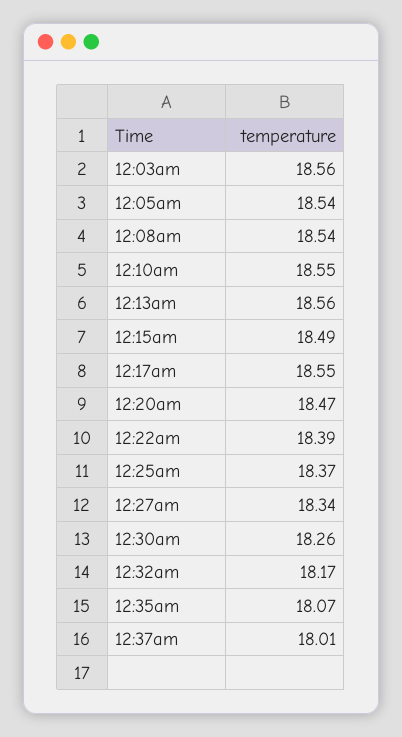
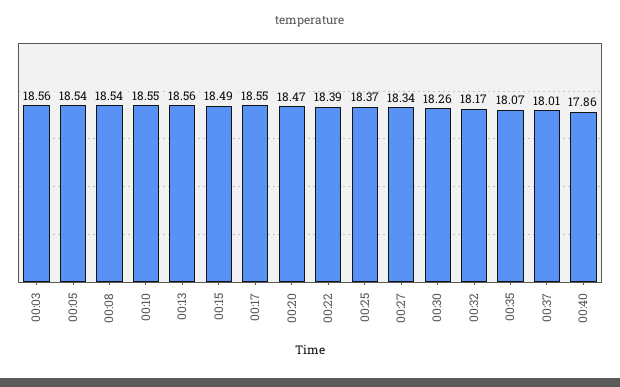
00:40: none -> 17.86

